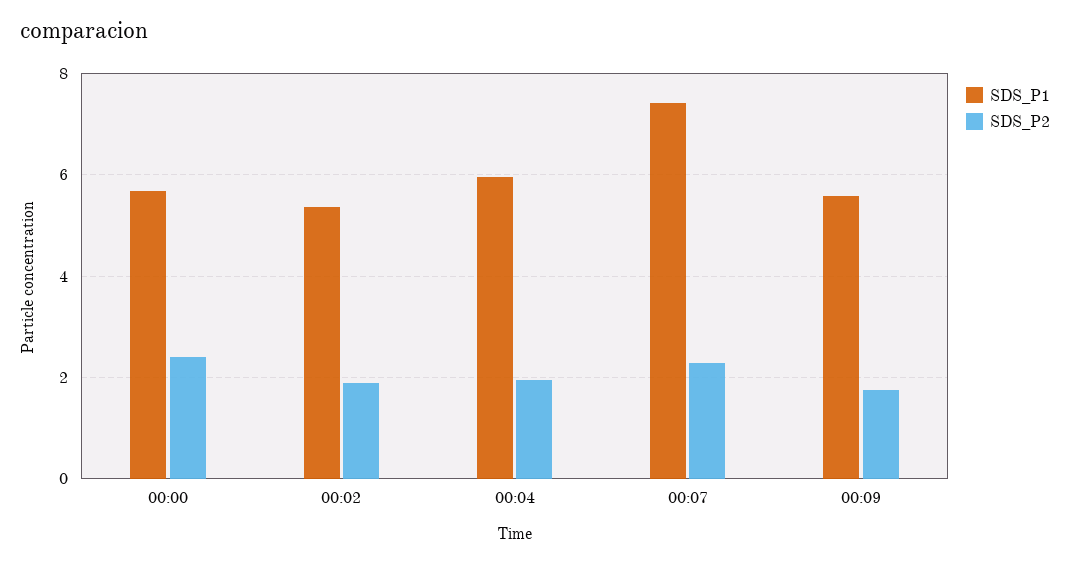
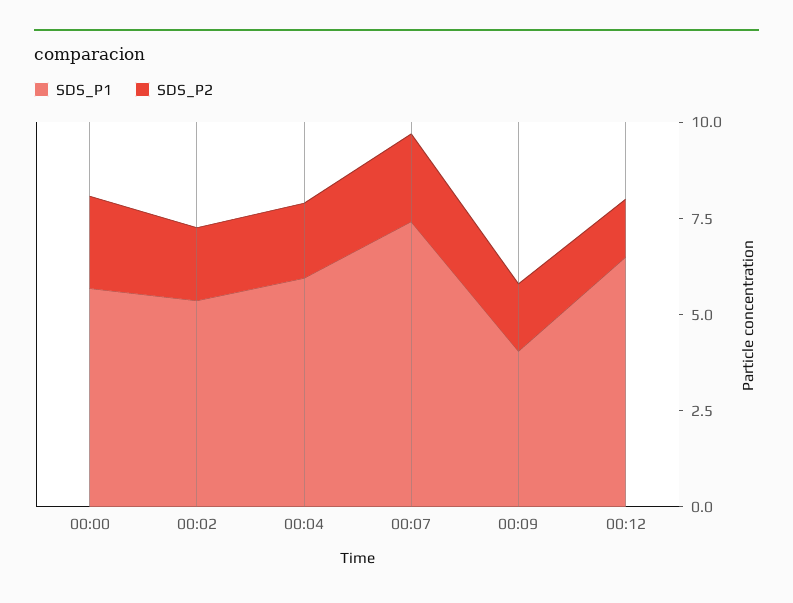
SDS_P1, 00:09: 5.6 -> 4
SDS_P1, 00:12: none -> 6.5
SDS_P2, 00:12: none -> 1.5

